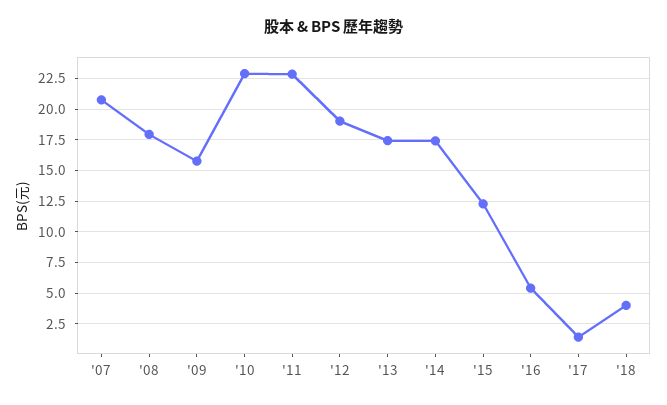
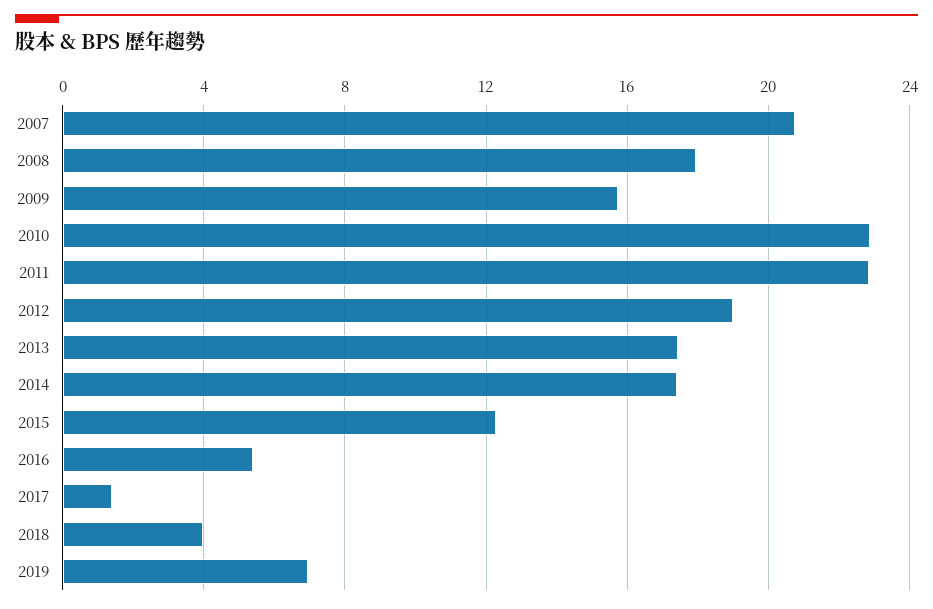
2019: none -> 7

